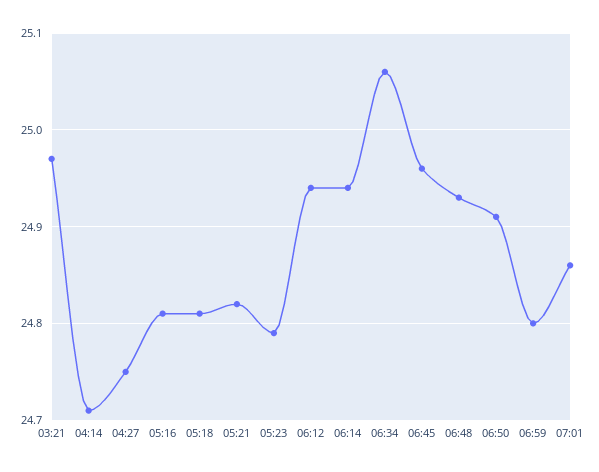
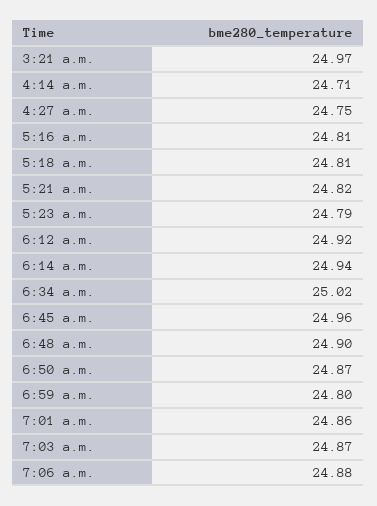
06:12: 24.94 -> 24.92
06:34: 25.06 -> 25.02
06:48: 24.93 -> 24.9
06:50: 24.91 -> 24.87
7:03 a.m.: none -> 24.87
7:06 a.m.: none -> 24.88

